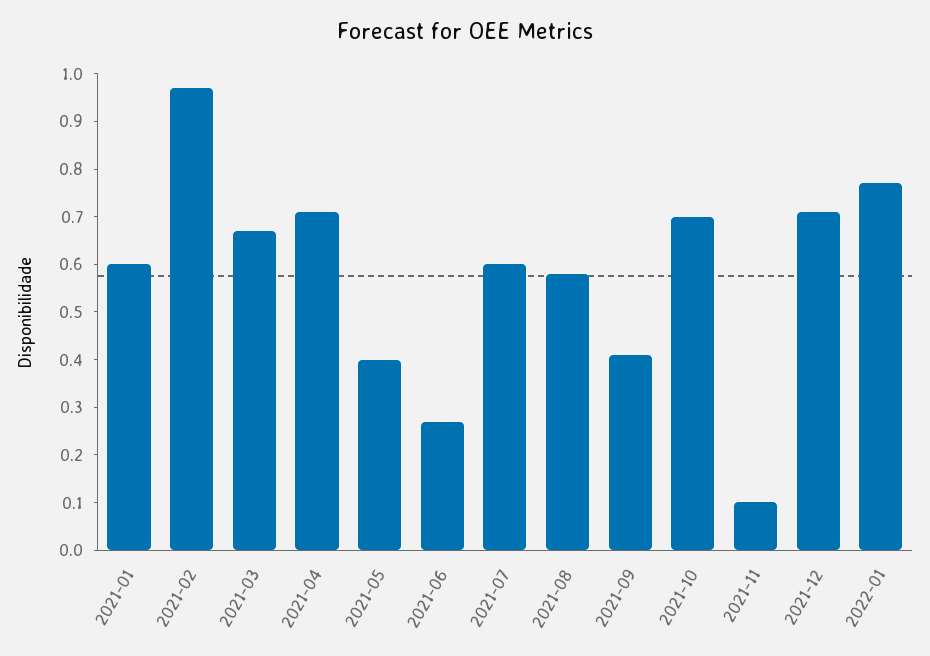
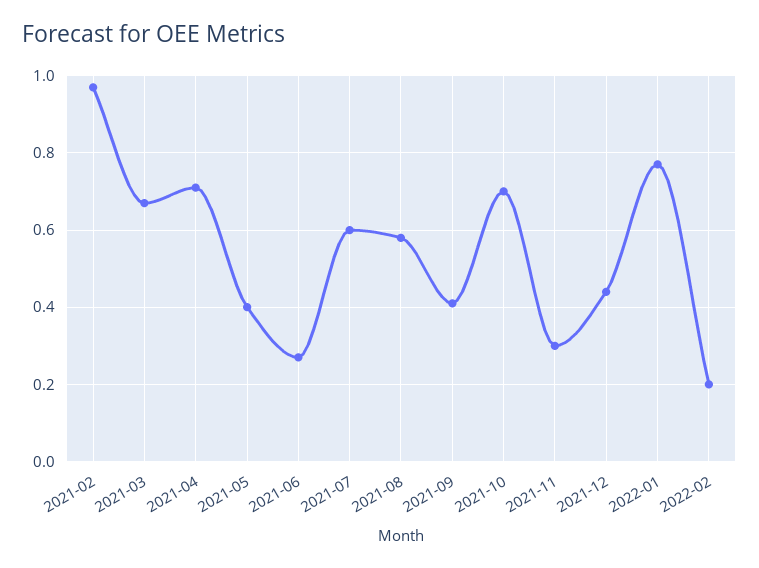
2021-01: 0.6 -> none
2021-11: 0.1 -> 0.3
2021-12: 0.7 -> 0.45
2022-02: none -> 0.2

